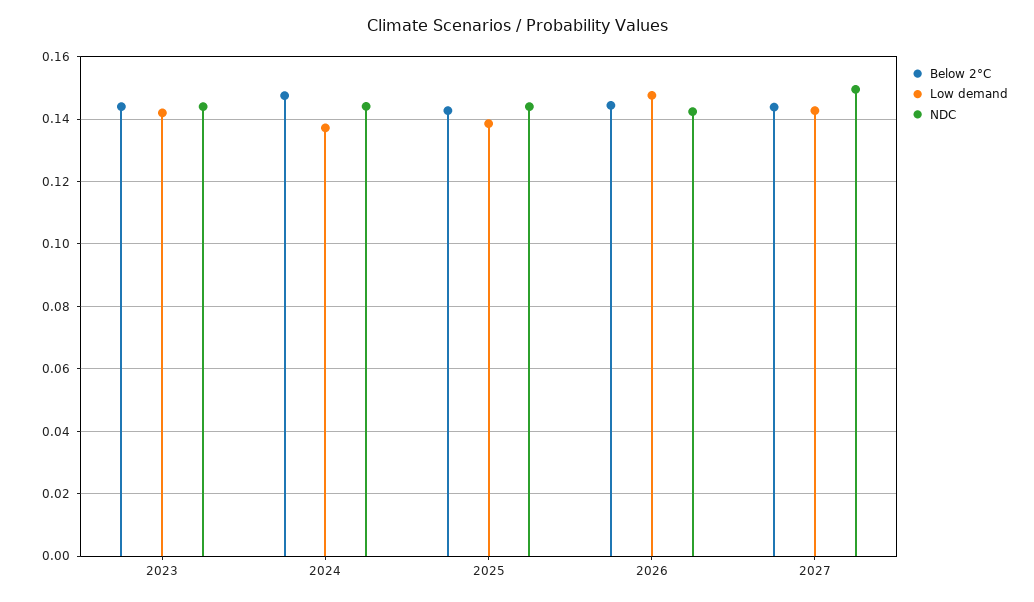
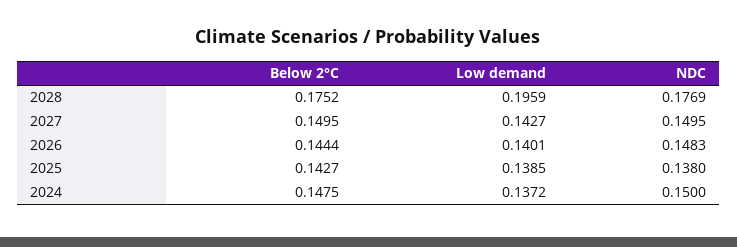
Below 2°C, 2023: 0.144 -> none
Low demand, 2023: 0.142 -> none
NDC, 2023: 0.144 -> none
NDC, 2024: 0.144 -> 0.15
NDC, 2025: 0.144 -> 0.138
Low demand, 2026: 0.148 -> 0.1401
NDC, 2026: 0.142 -> 0.1483
Below 2°C, 2027: 0.144 -> 0.1495
Below 2°C, 2028: none -> 0.1752
Low demand, 2028: none -> 0.1959
NDC, 2028: none -> 0.1769

